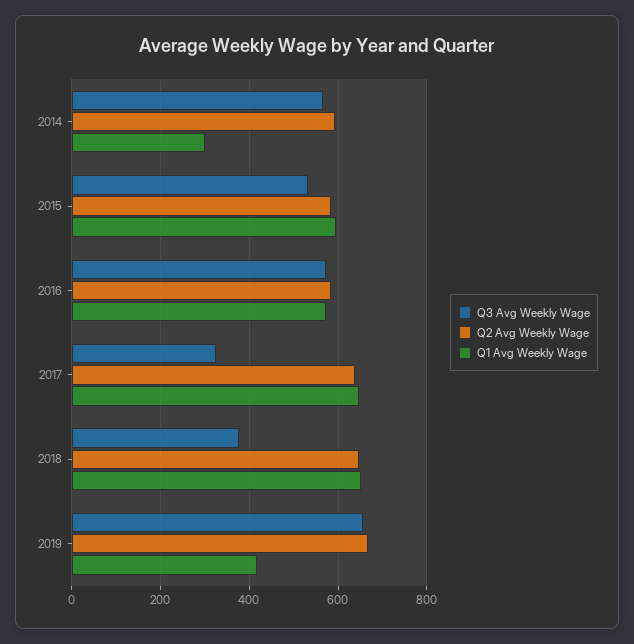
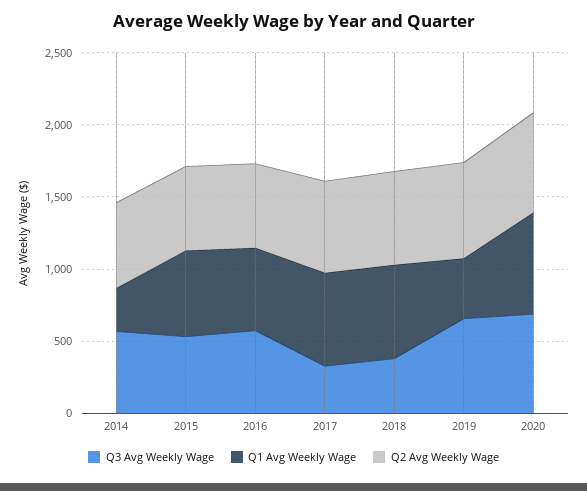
Q3 Avg Weekly Wage, 2020: none -> 700
Q1 Avg Weekly Wage, 2020: none -> 700
Q2 Avg Weekly Wage, 2020: none -> 700

